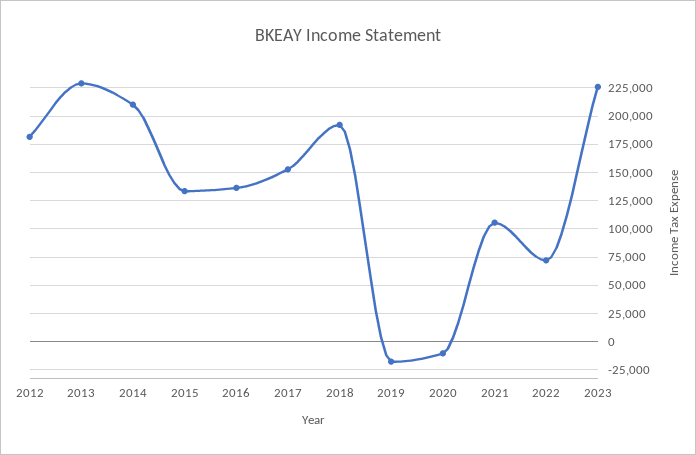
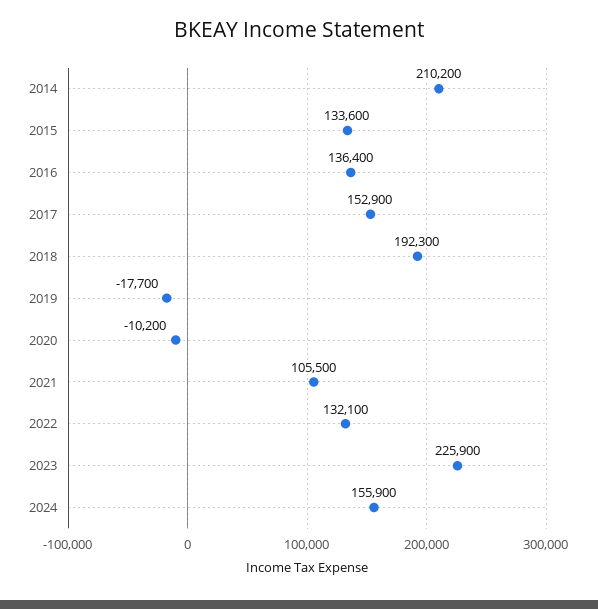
2012: 175000 -> none
2013: 225000 -> none
2022: 75000 -> 132100
2024: none -> 155900

